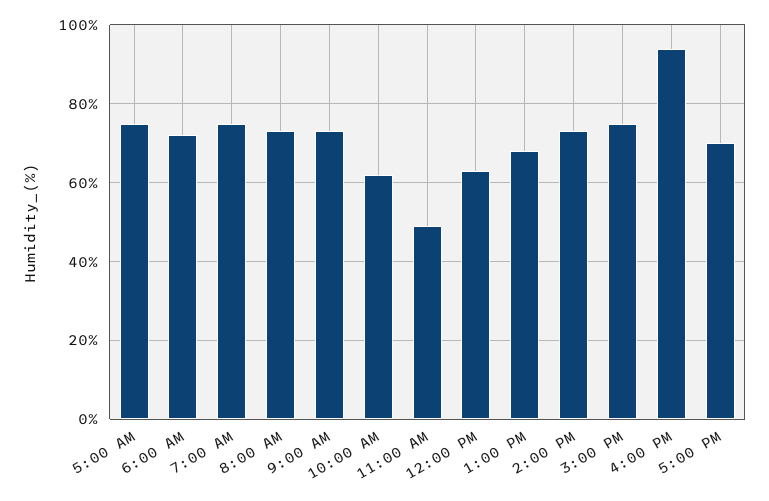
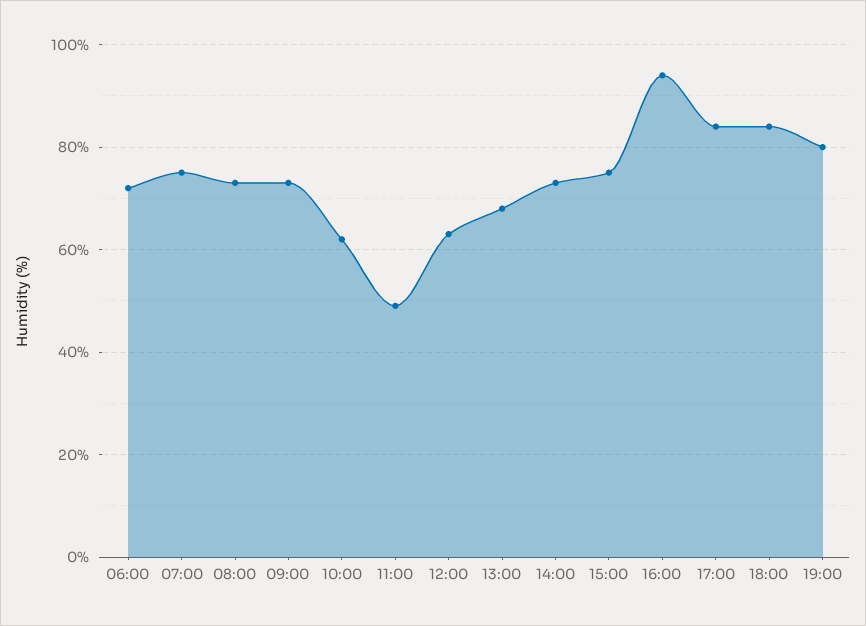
5:00 AM: 75 -> none
5:00 PM: 70 -> 85
18:00: none -> 85
19:00: none -> 80

